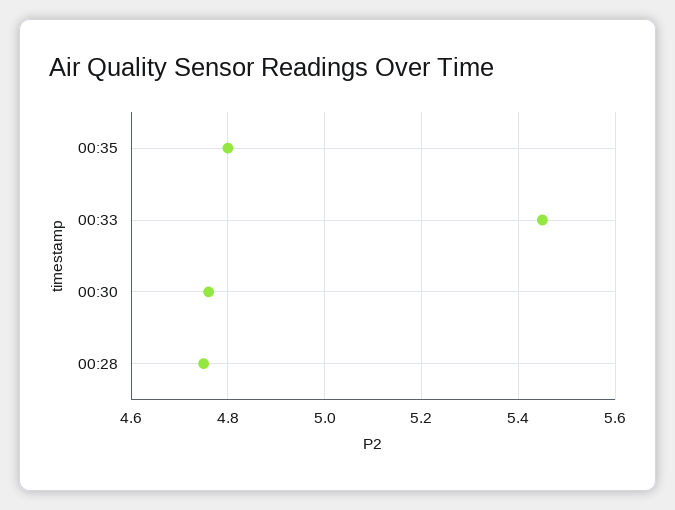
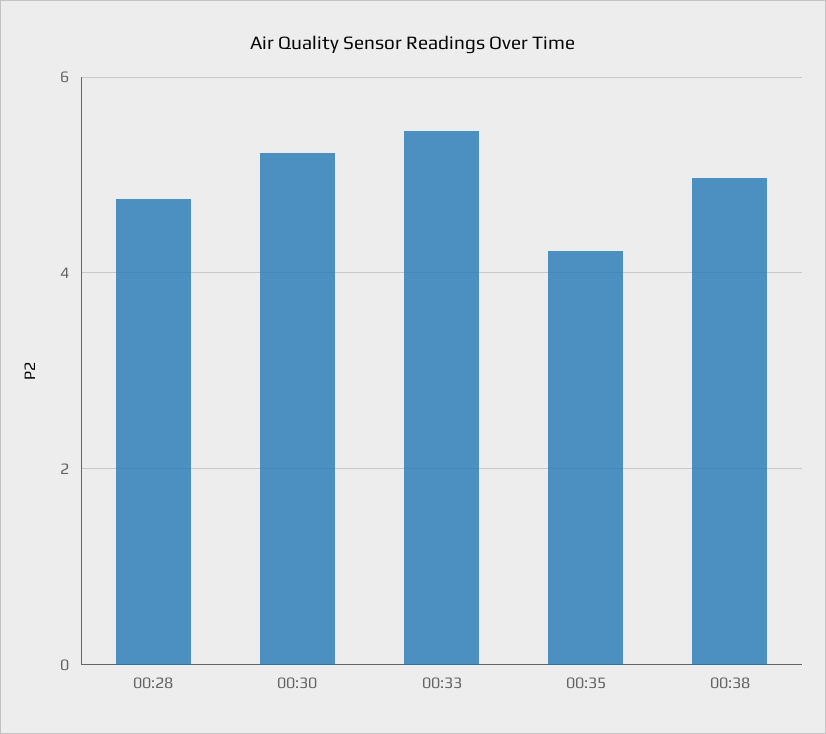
00:35: 4.8 -> 4.2
00:30: 4.75 -> 5.2
00:38: none -> 5

